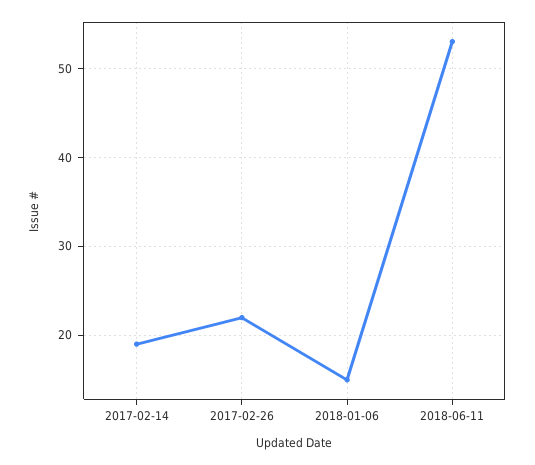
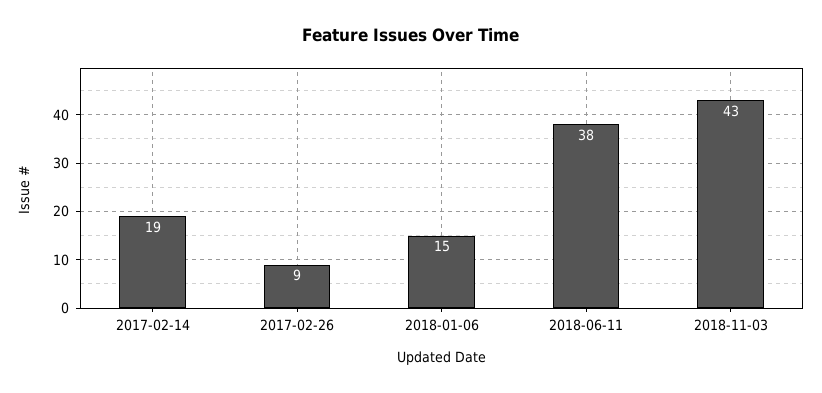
2017-02-26: 22 -> 9
2018-06-11: 53 -> 38
2018-11-03: none -> 43

